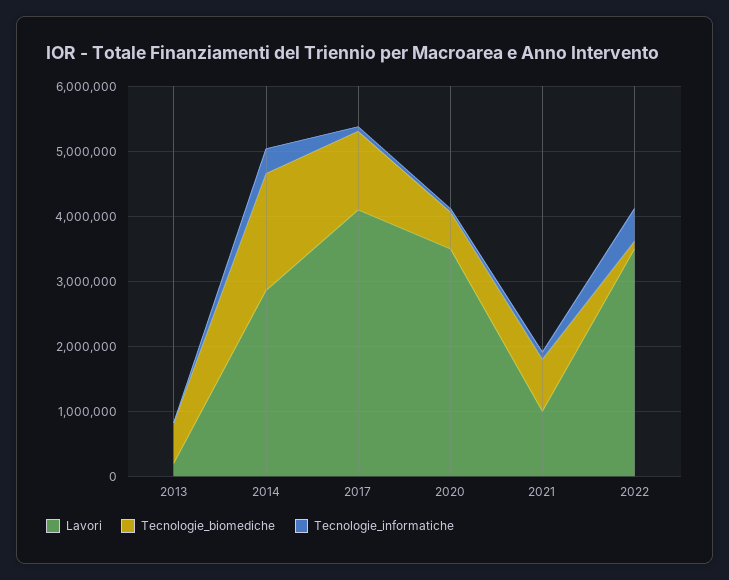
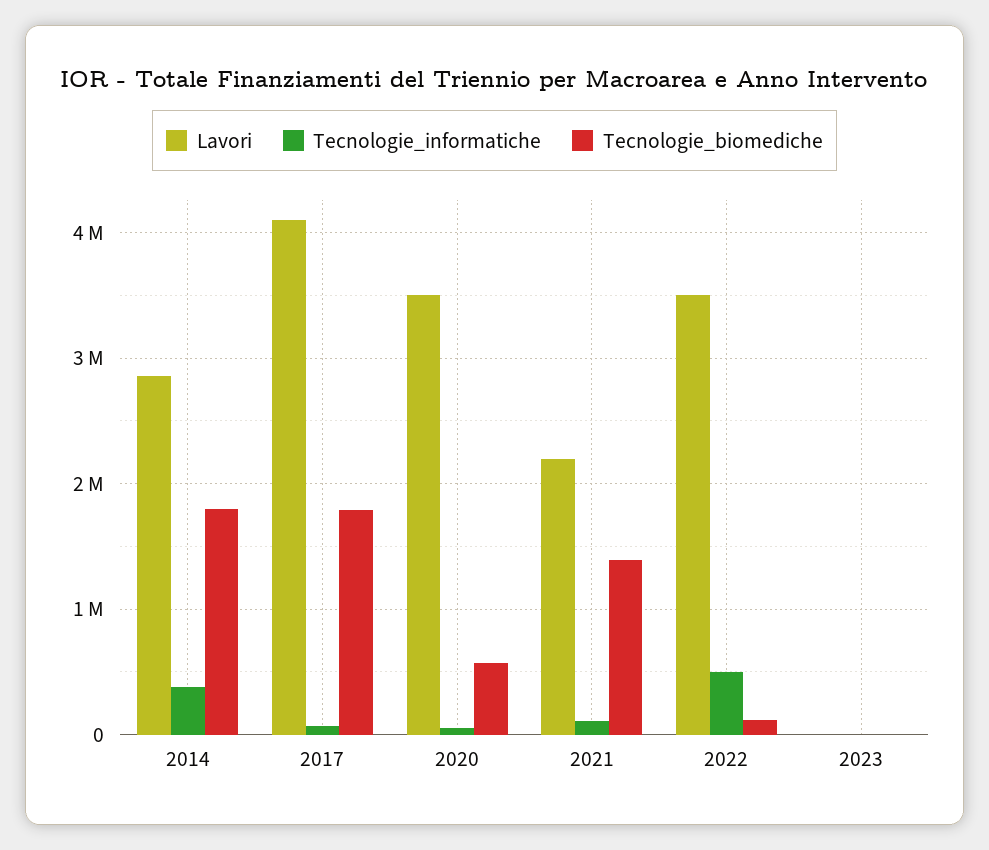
Lavori, 2013: 200000 -> none
Tecnologie_biomediche, 2013: 600000 -> none
Tecnologie_informatiche, 2013: 0 -> none
Tecnologie_biomediche, 2017: 1200000 -> 1800000
Lavori, 2021: 1000000 -> 2200000
Tecnologie_biomediche, 2021: 800000 -> 1400000
Lavori, 2023: none -> 0
Tecnologie_informatiche, 2023: none -> 0
Tecnologie_biomediche, 2023: none -> 0

